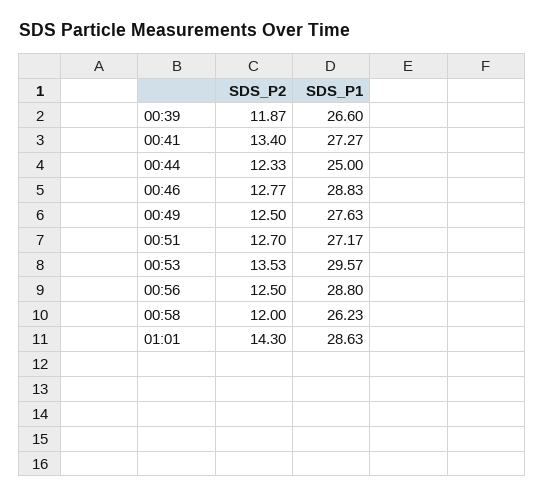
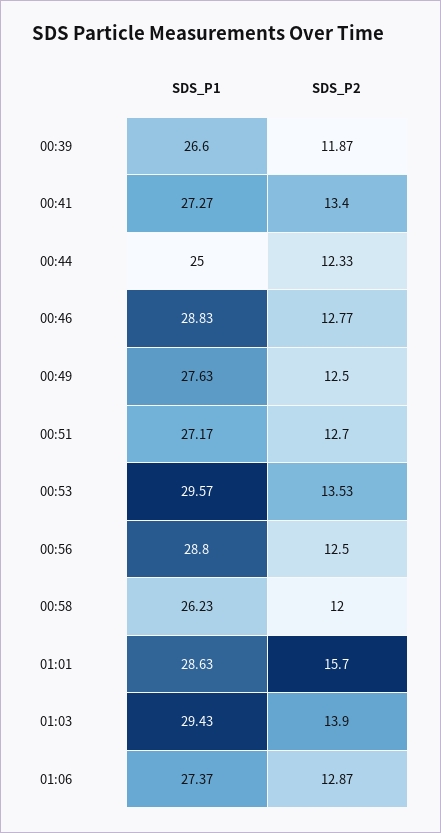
SDS_P2, 01:01: 14.3 -> 15.7
SDS_P1, 01:03: none -> 29.43
SDS_P2, 01:03: none -> 13.9
SDS_P1, 01:06: none -> 27.37
SDS_P2, 01:06: none -> 12.87

